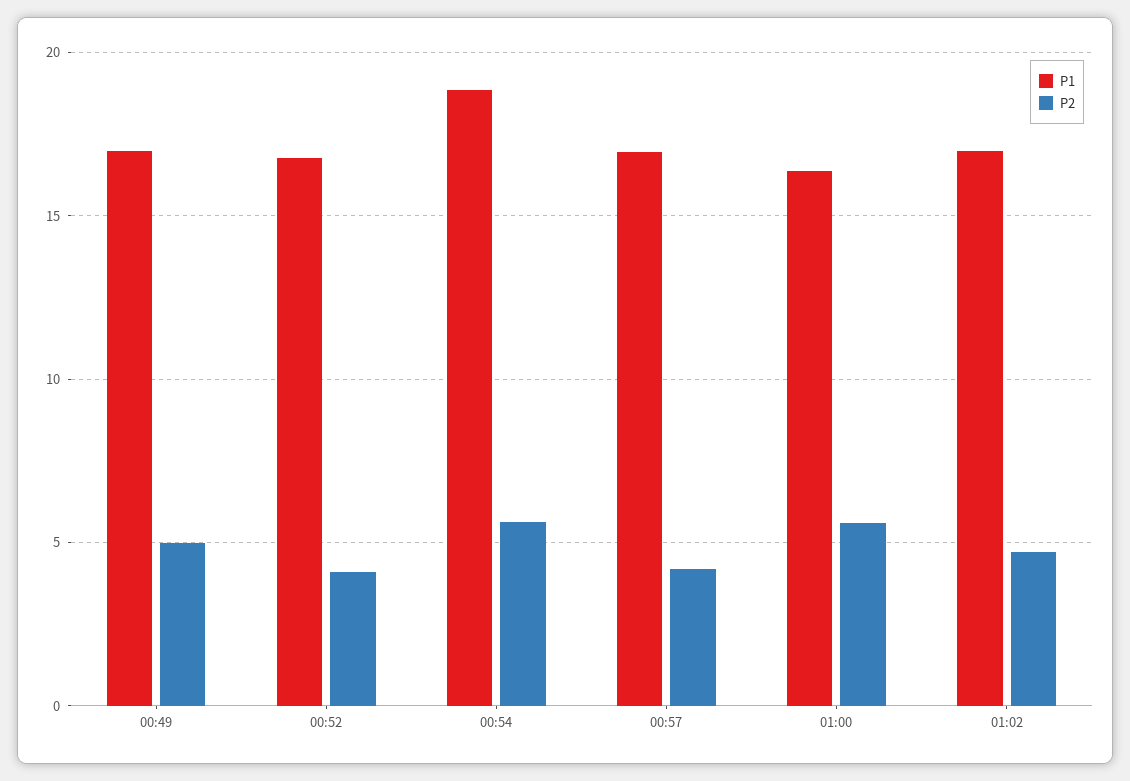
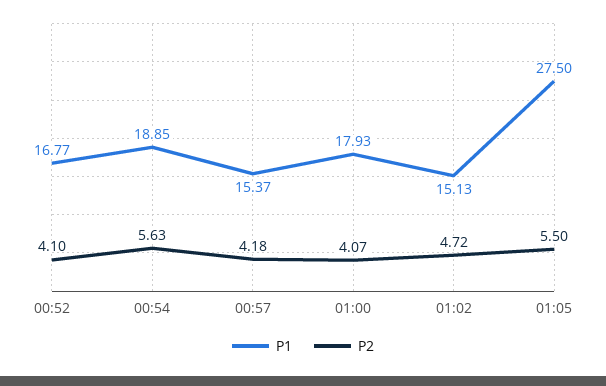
P1, 00:49: 17 -> none
P2, 00:49: 5 -> none
P1, 00:57: 17 -> 15.37
P1, 01:00: 16.5 -> 17.93
P2, 01:00: 5.5 -> 4.07
P1, 01:02: 17 -> 15.13
P1, 01:05: none -> 27.5
P2, 01:05: none -> 5.5

